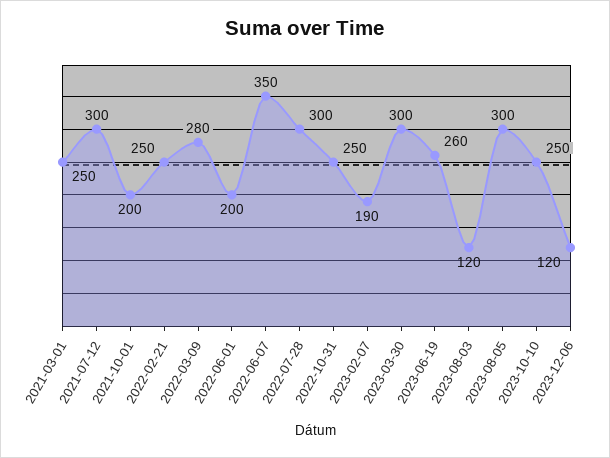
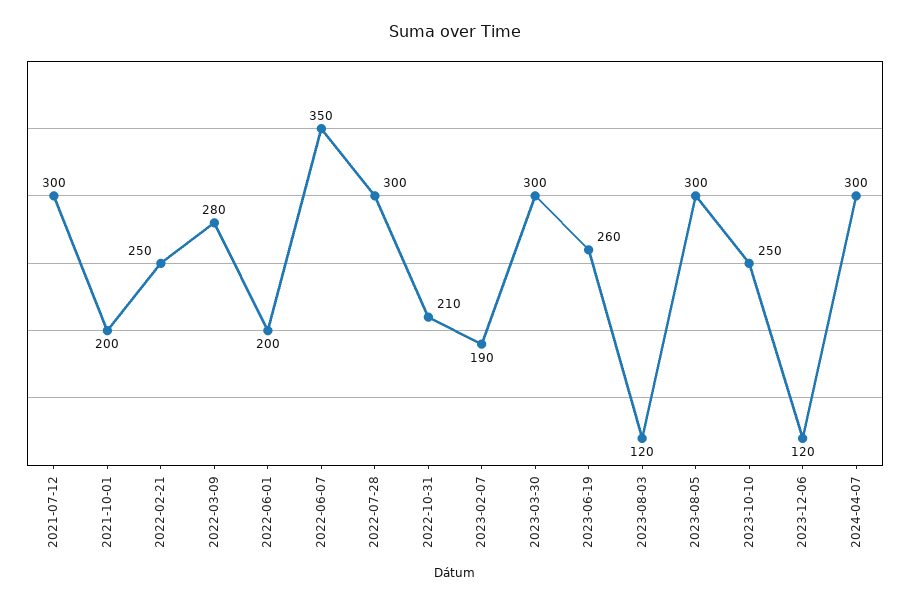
2021-03-01: 250 -> none
2022-10-31: 250 -> 210
2024-04-07: none -> 300

